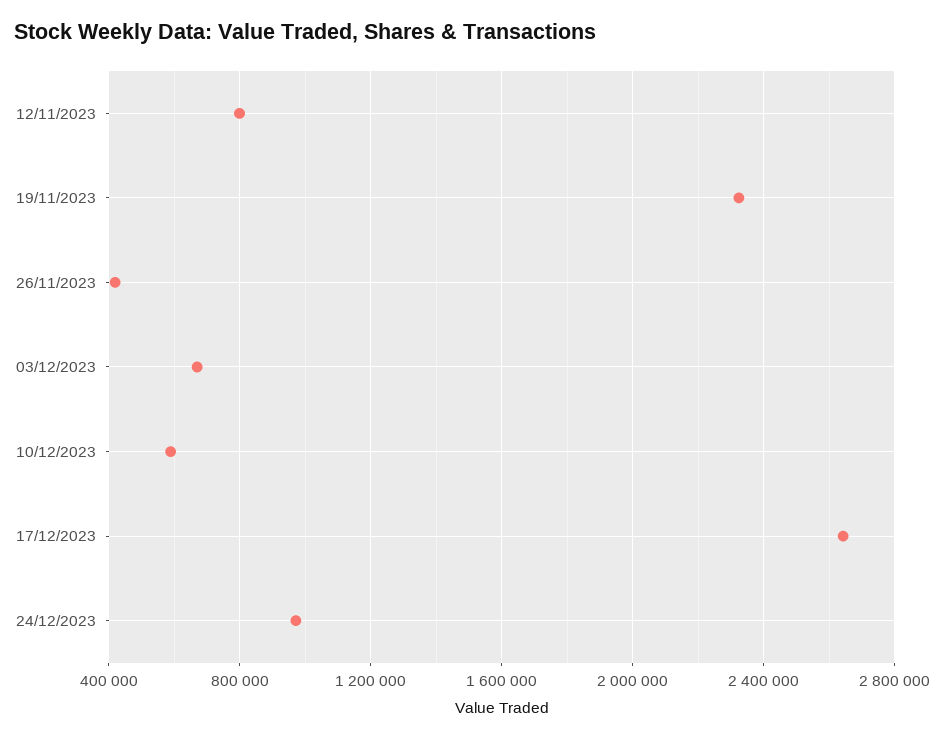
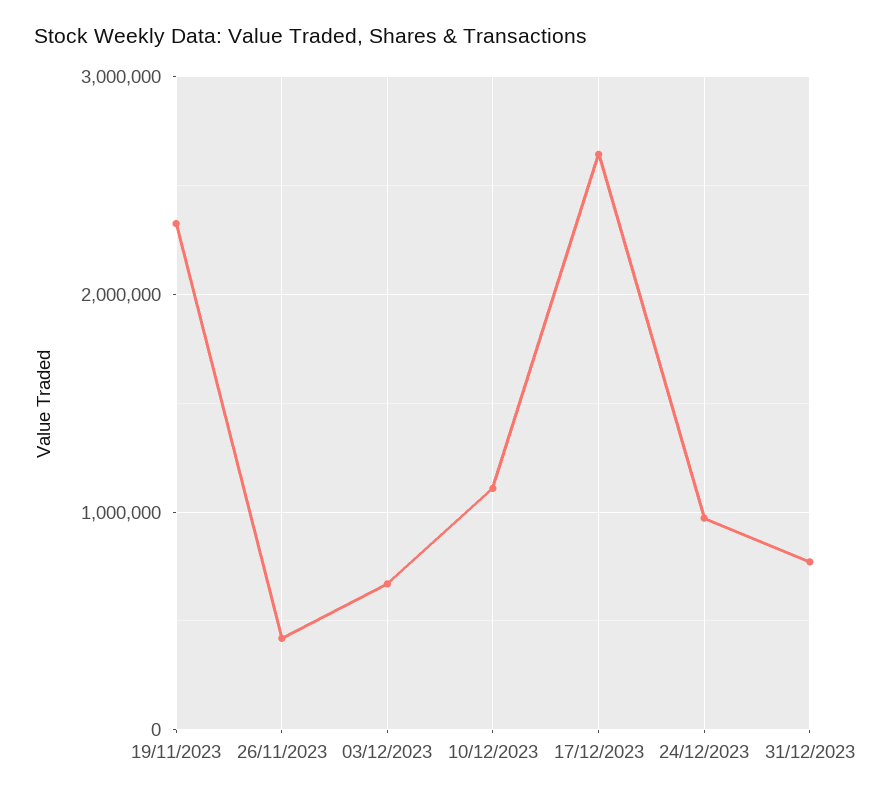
12/11/2023: 800000 -> none
10/12/2023: 600000 -> 1100000
31/12/2023: none -> 800000

